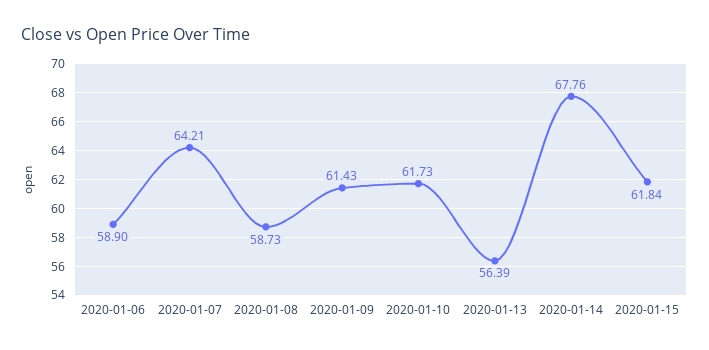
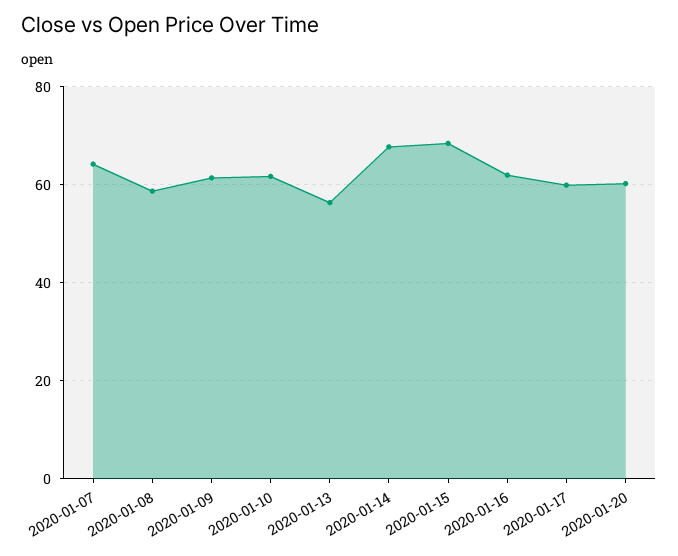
2020-01-06: 58.9 -> none
2020-01-15: 61.84 -> 68
2020-01-16: none -> 62
2020-01-17: none -> 60
2020-01-20: none -> 60

